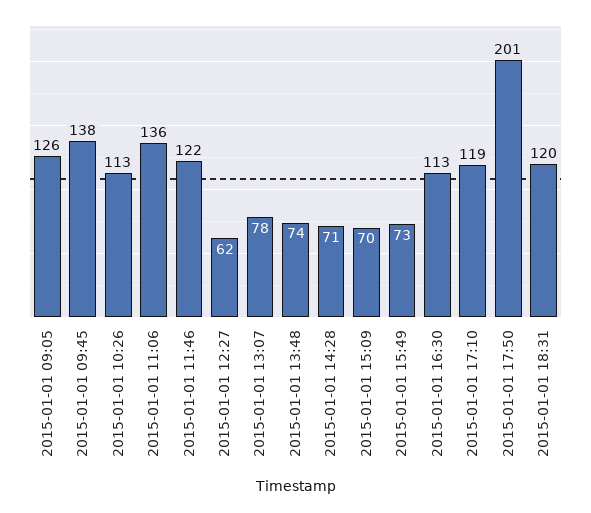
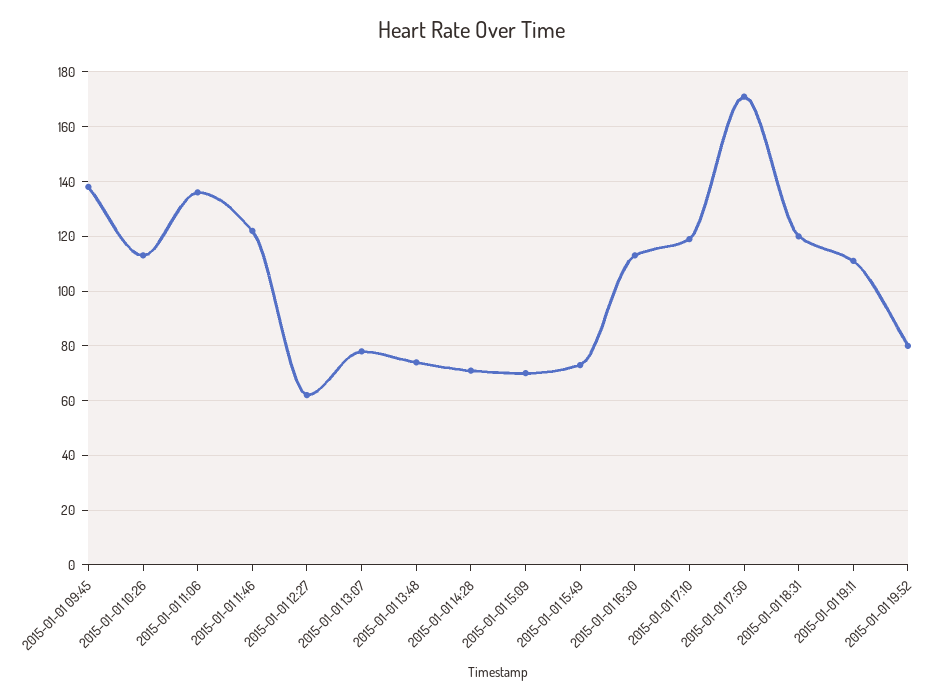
2015-01-01 09:05: 126 -> none
2015-01-01 17:50: 201 -> 170
2015-01-01 19:11: none -> 110
2015-01-01 19:52: none -> 80

